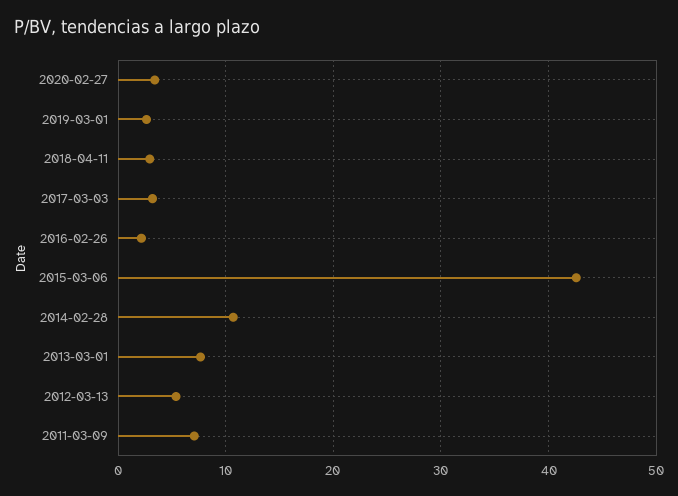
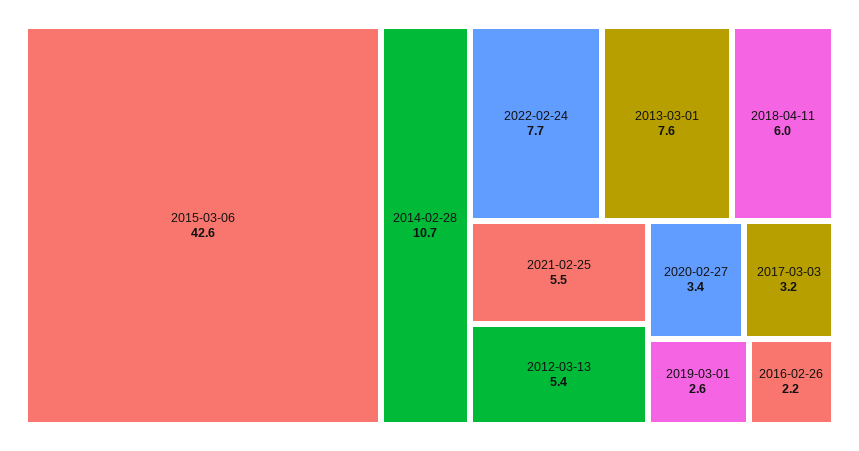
2018-04-11: 3 -> 6
2011-03-09: 7 -> none
2022-02-24: none -> 7.7
2021-02-25: none -> 5.5

